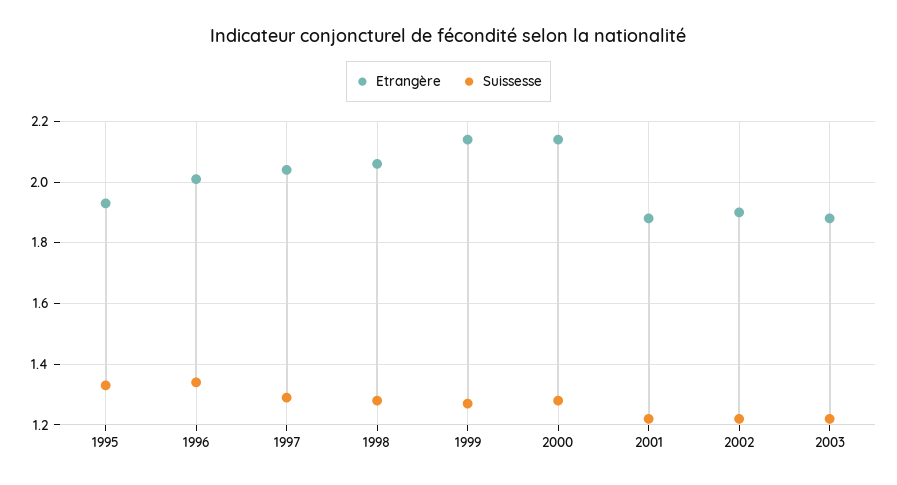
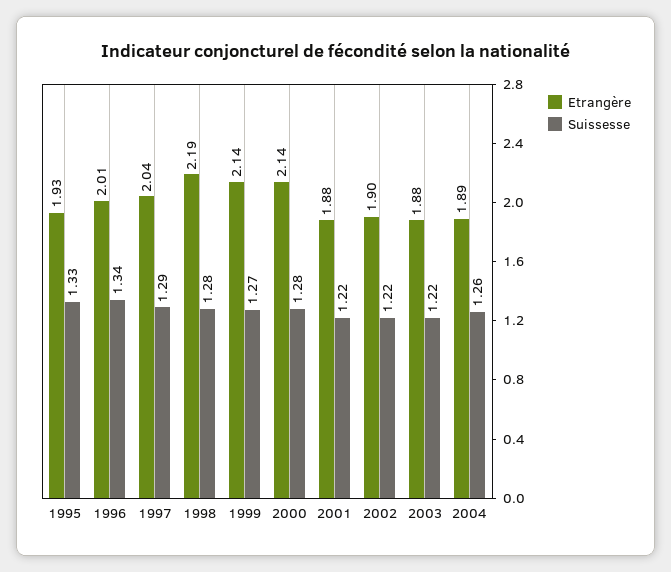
Etrangère, 1998: 2.05 -> 2.19
Etrangère, 2004: none -> 1.89
Suissesse, 2004: none -> 1.26

